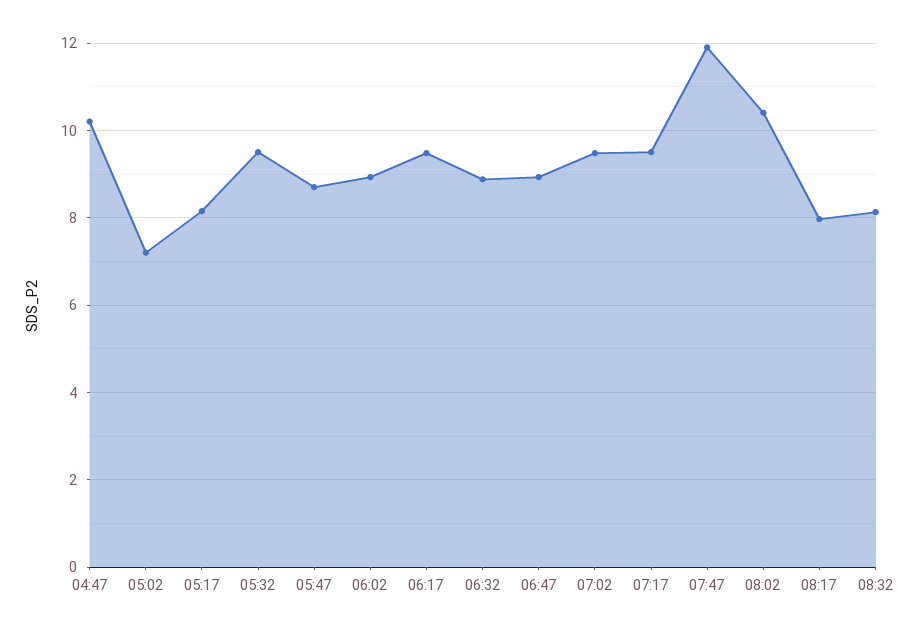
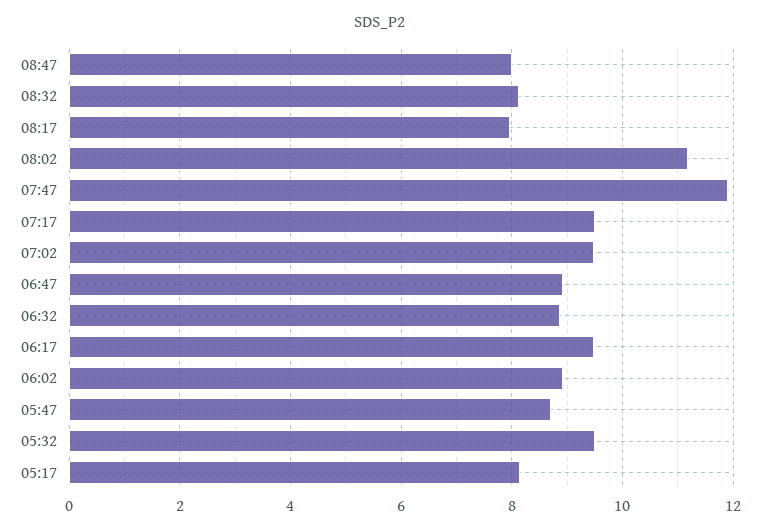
04:47: 10.2 -> none
05:02: 7.2 -> none
08:02: 10.4 -> 11.2
08:47: none -> 8

